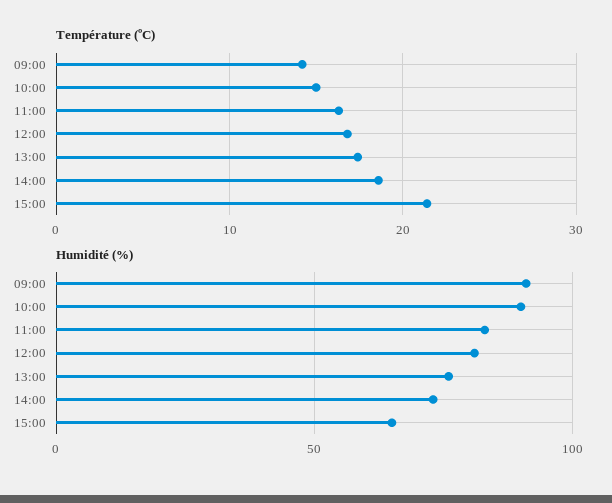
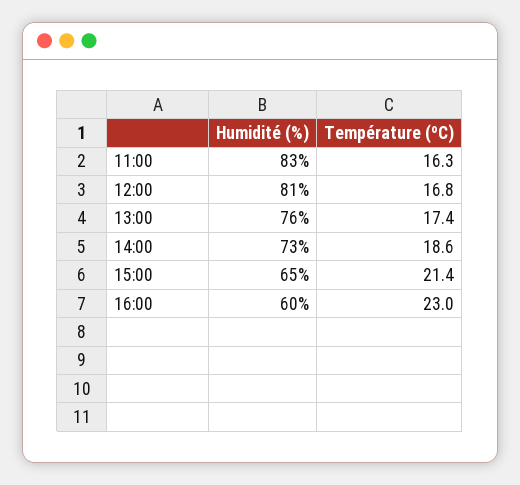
Température (ºC), 09:00: 14 -> none
Température (ºC), 10:00: 15 -> none
Humidité (%), 09:00: 90 -> none
Humidité (%), 10:00: 90 -> none
Humidité (%), 16:00: none -> 60
Température (ºC), 16:00: none -> 23

